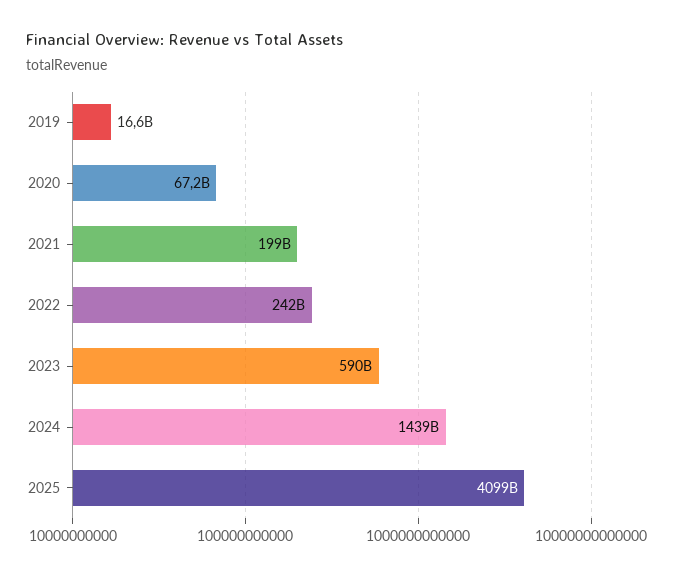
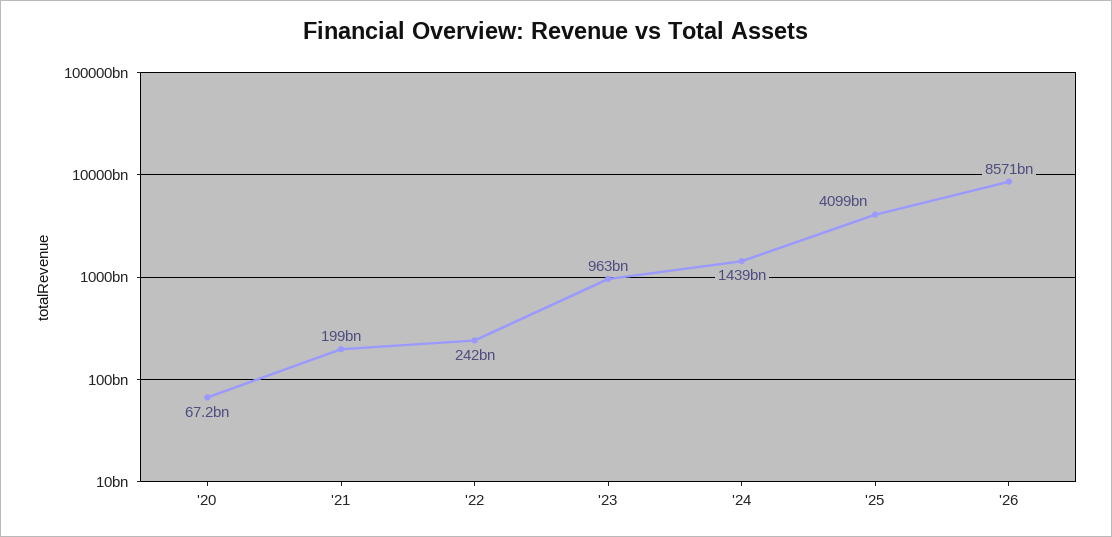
2019: 16600000000 -> none
2023: 590000000000 -> 963000000000
'26: none -> 8571000000000

